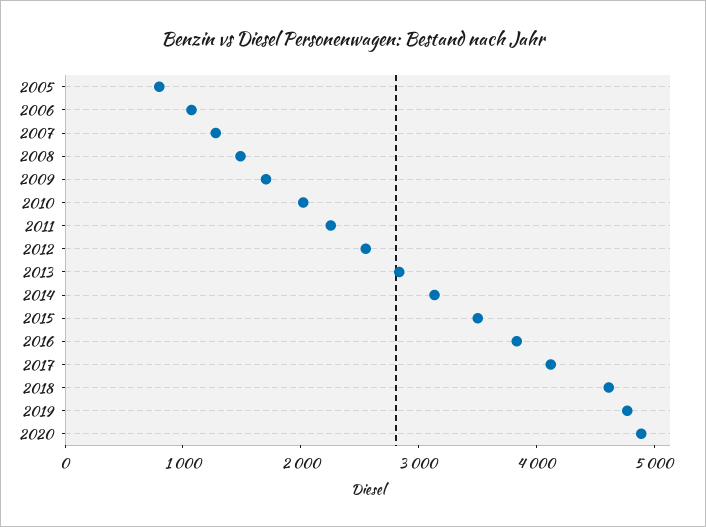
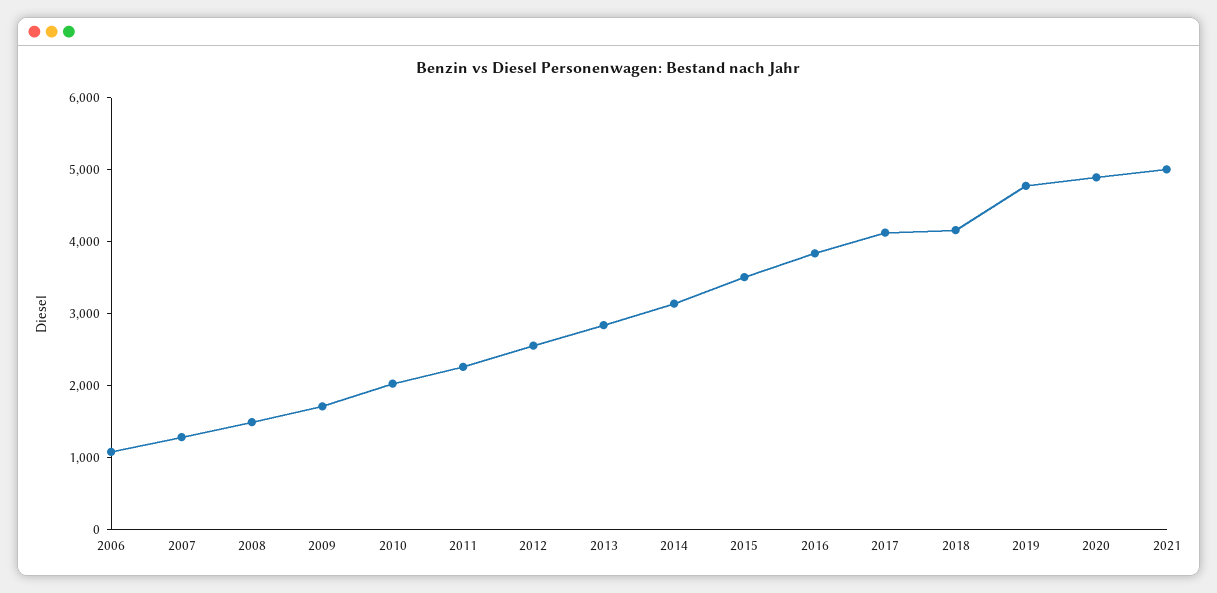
2005: 800 -> none
2018: 4600 -> 4200
2021: none -> 5000

